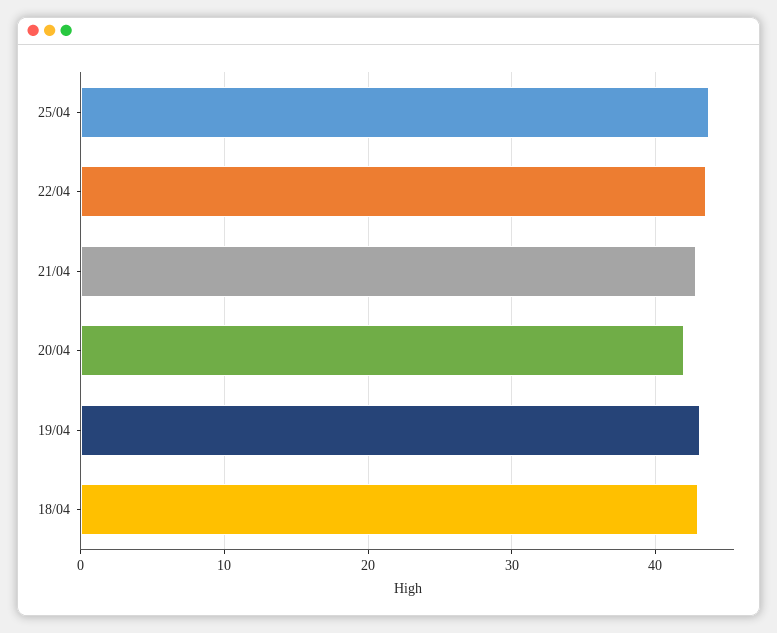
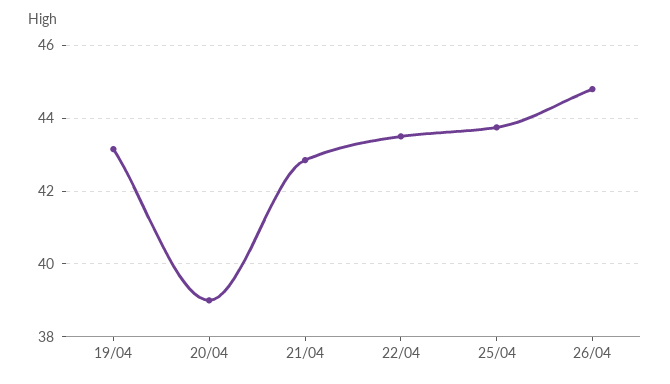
20/04: 42 -> 39
18/04: 43 -> none
26/04: none -> 44.8

